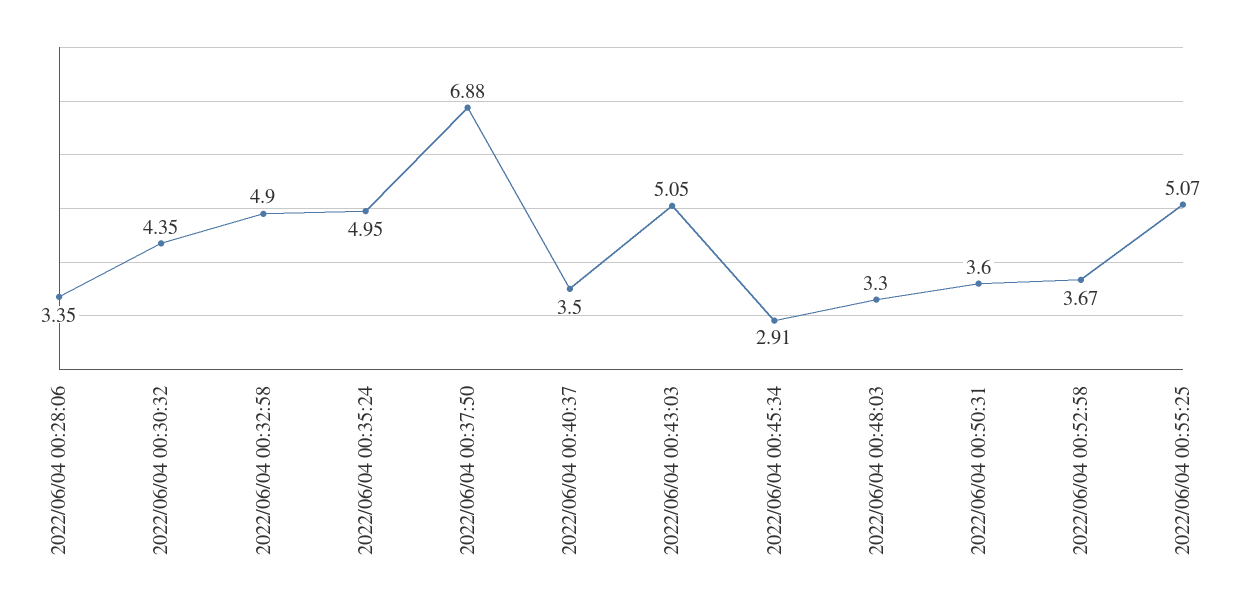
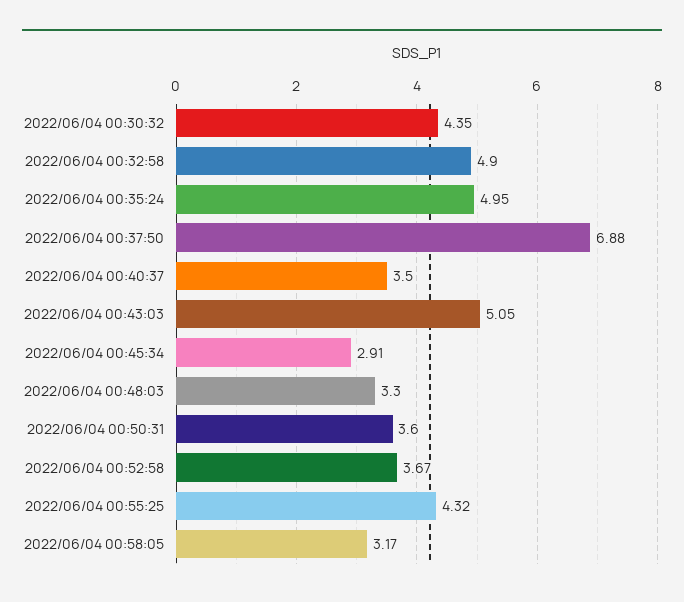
2022/06/04 00:28:06: 3.35 -> none
2022/06/04 00:55:25: 5.07 -> 4.32
2022/06/04 00:58:05: none -> 3.17

